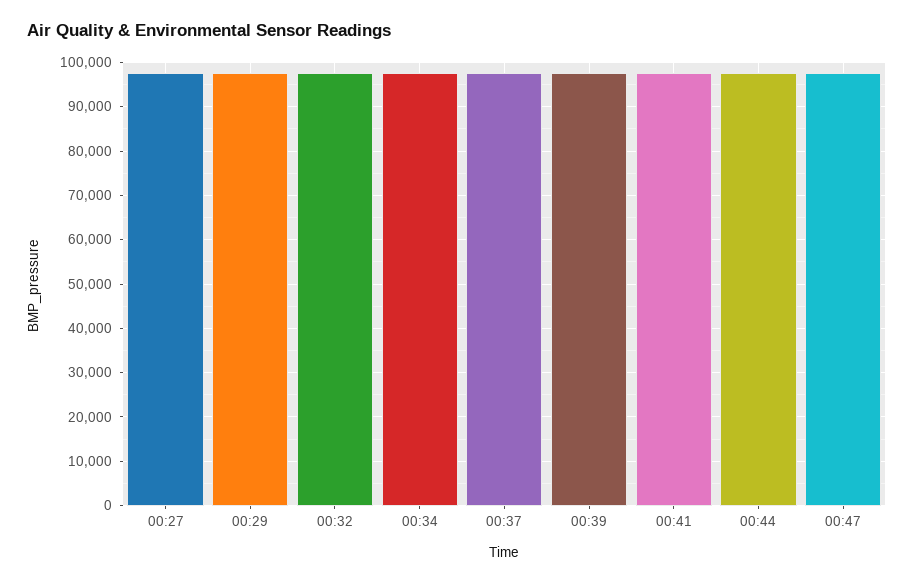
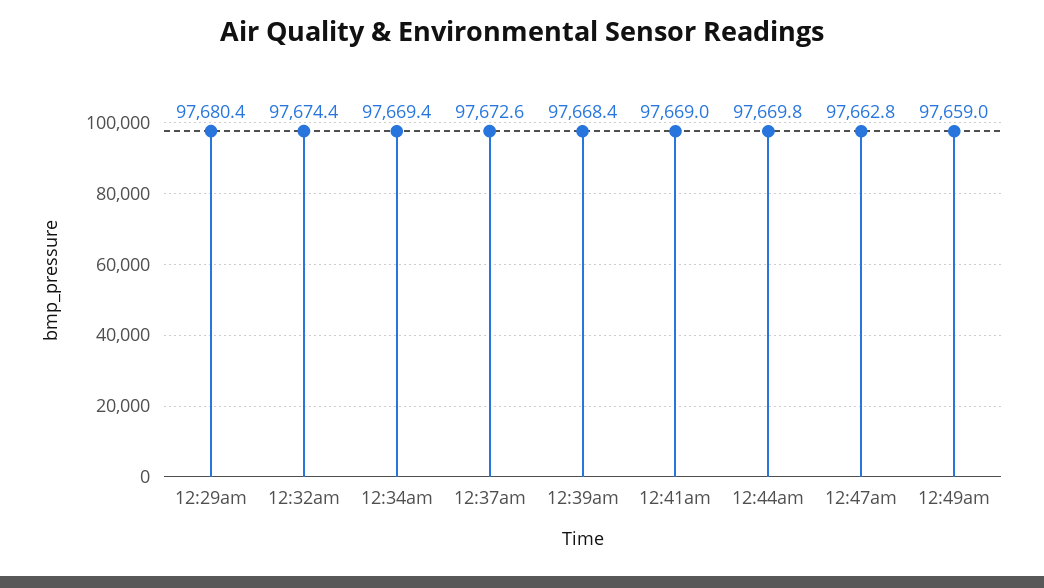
00:27: 98000 -> none
12:49am: none -> 97659

